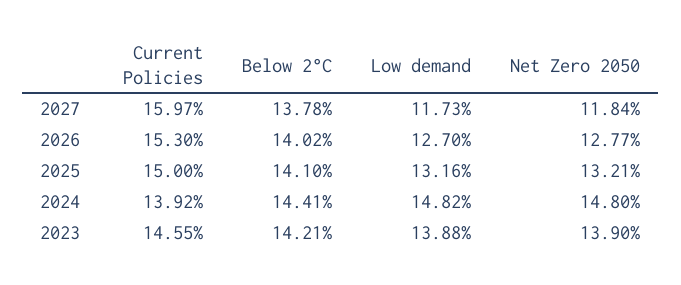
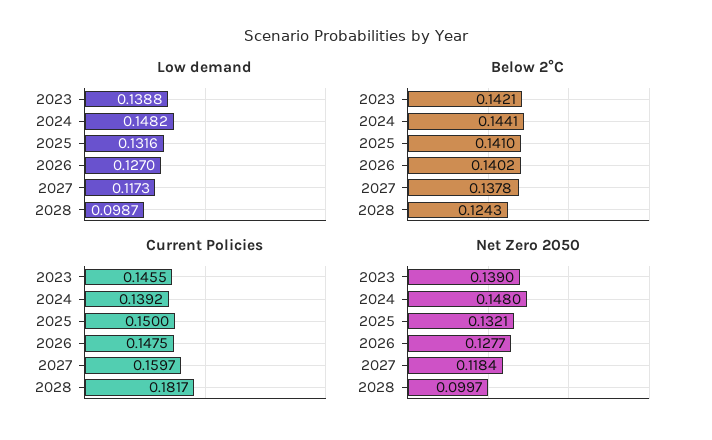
Current Policies, 2026: 0.153 -> 0.1475
Low demand, 2028: none -> 0.0987
Below 2°C, 2028: none -> 0.1243
Current Policies, 2028: none -> 0.1817
Net Zero 2050, 2028: none -> 0.0997

